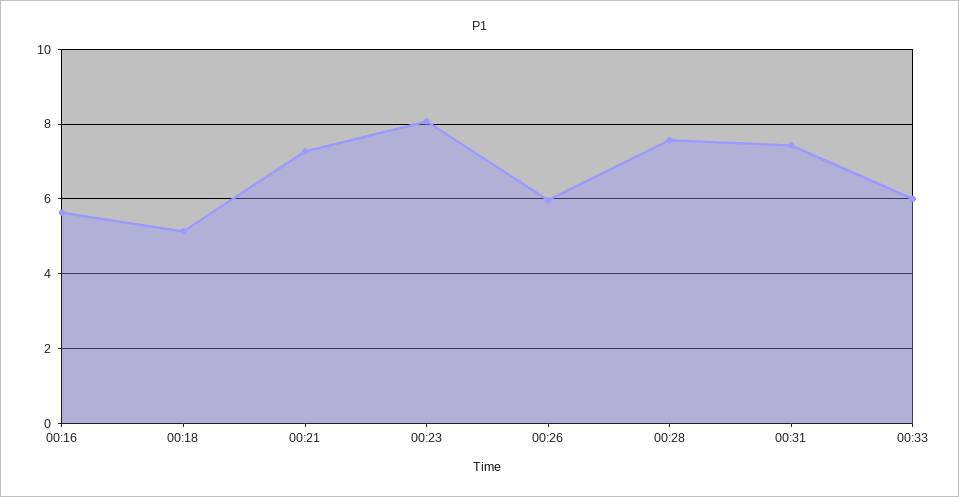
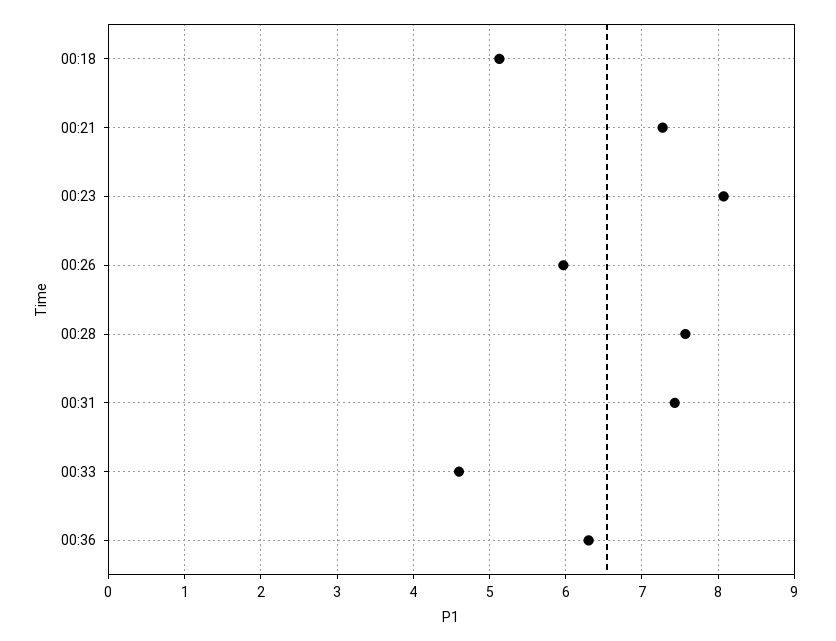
00:16: 5.6 -> none
00:33: 6 -> 4.6
00:36: none -> 6.3

